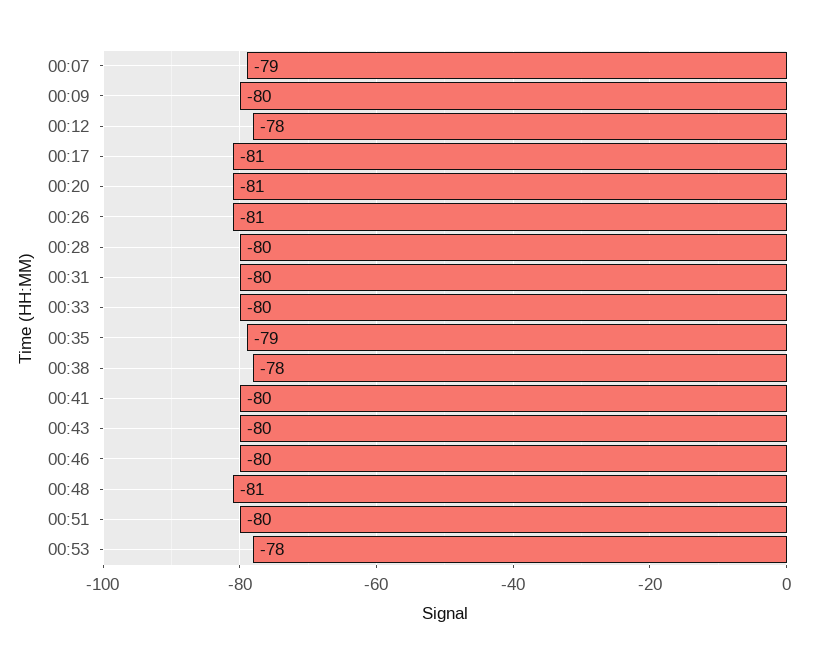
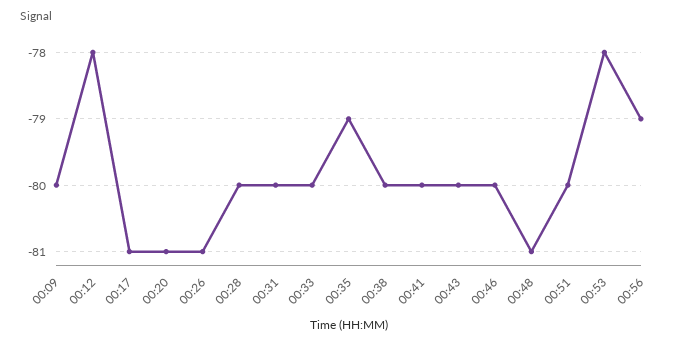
00:07: -79 -> none
00:38: -78 -> -80
00:56: none -> -79

